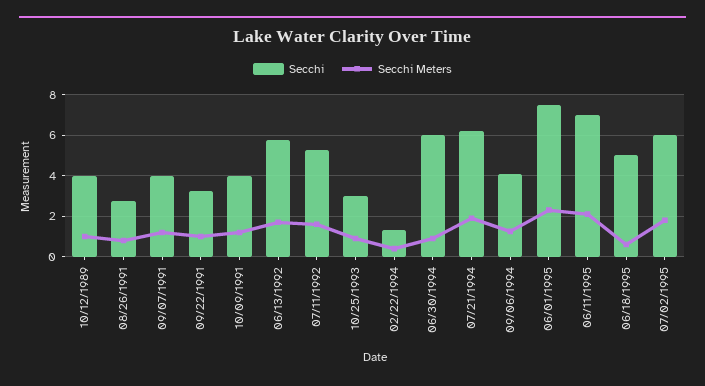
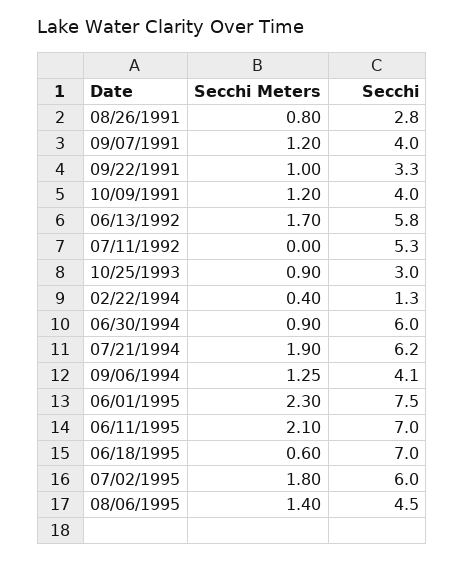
Secchi, 10/12/1989: 4 -> none
Secchi Meters, 10/12/1989: 1 -> none
Secchi Meters, 07/11/1992: 1.5 -> 0
Secchi, 06/18/1995: 5 -> 7
Secchi Meters, 08/06/1995: none -> 1.4
Secchi, 08/06/1995: none -> 4.5

